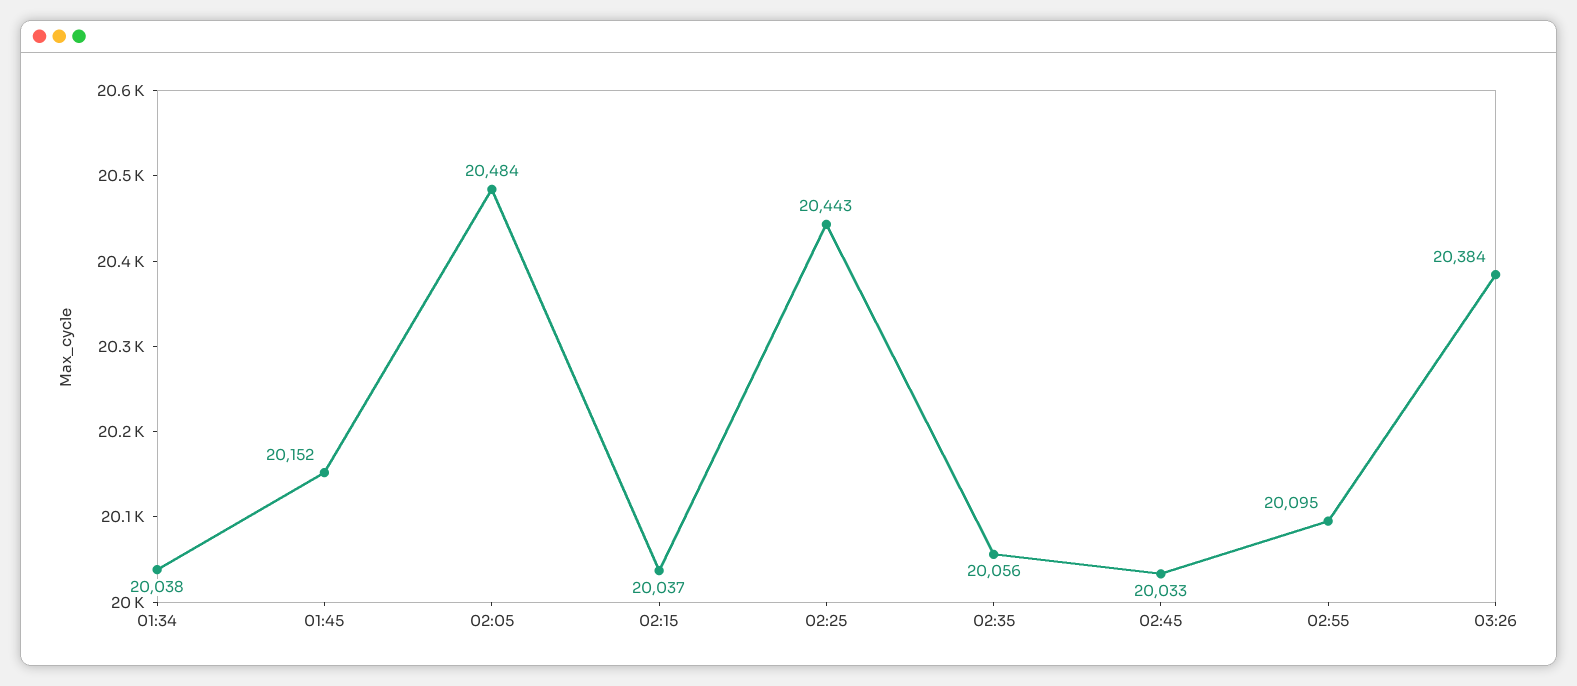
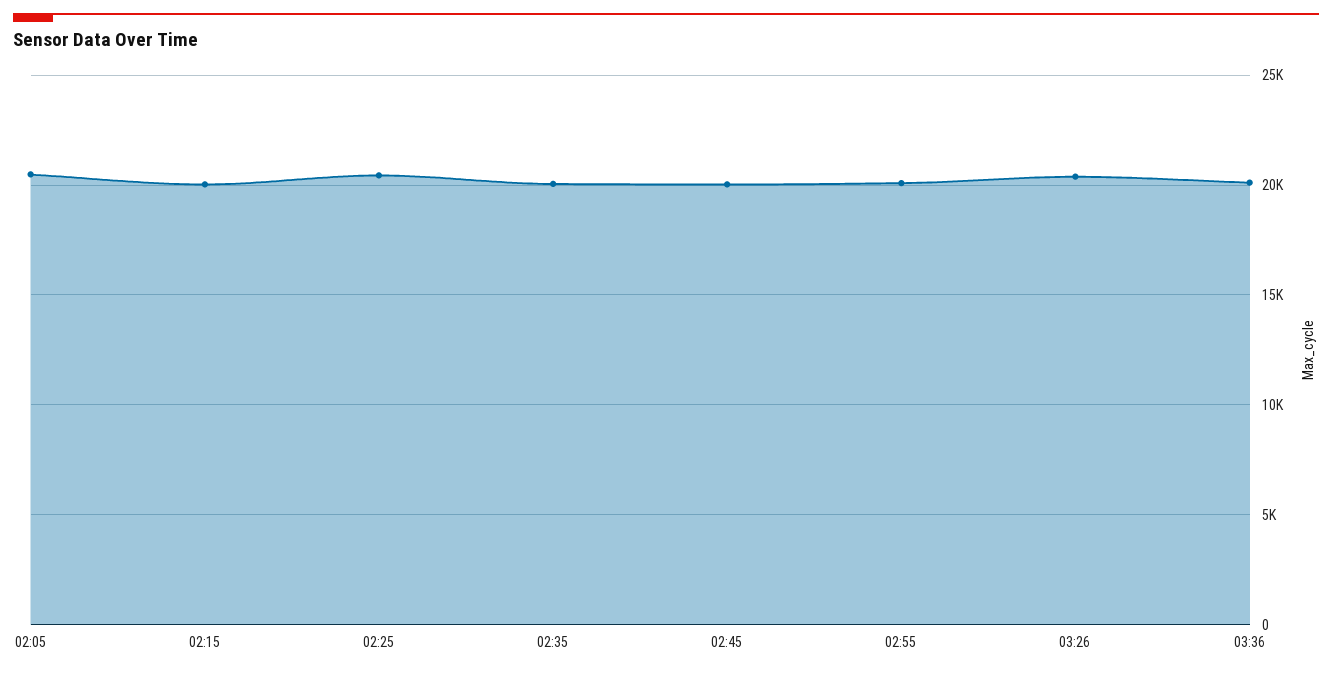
01:34: 20038 -> none
01:45: 20152 -> none
03:36: none -> 20000

